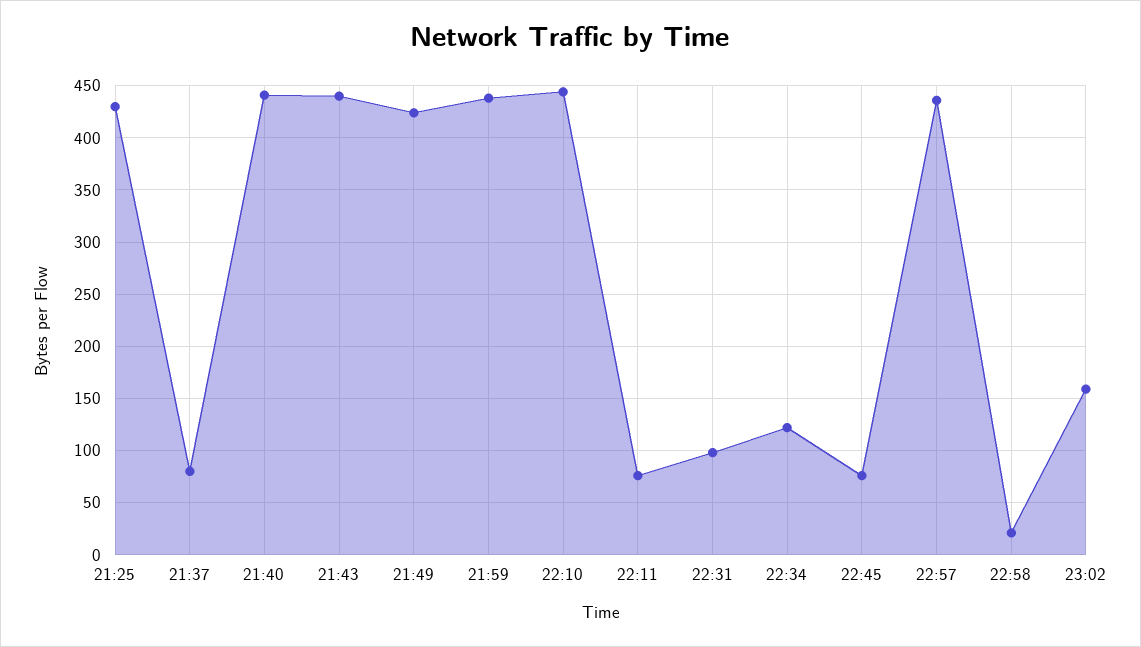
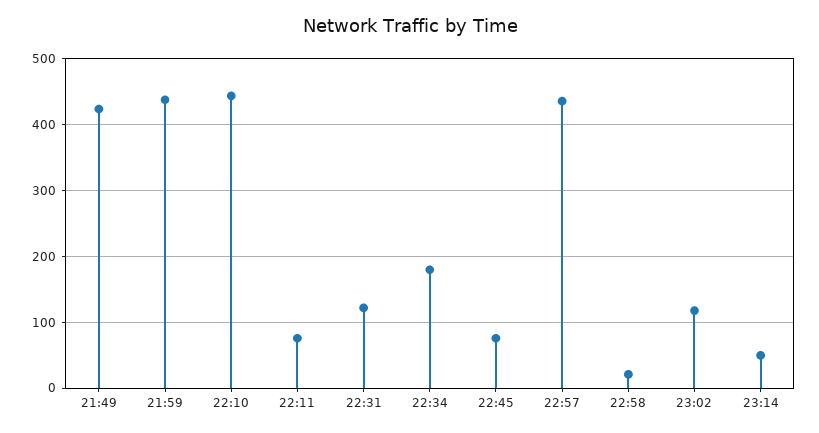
21:25: 430 -> none
21:37: 80 -> none
21:40: 440 -> none
21:43: 440 -> none
22:31: 100 -> 120
22:34: 120 -> 180
23:02: 160 -> 120
23:14: none -> 50

